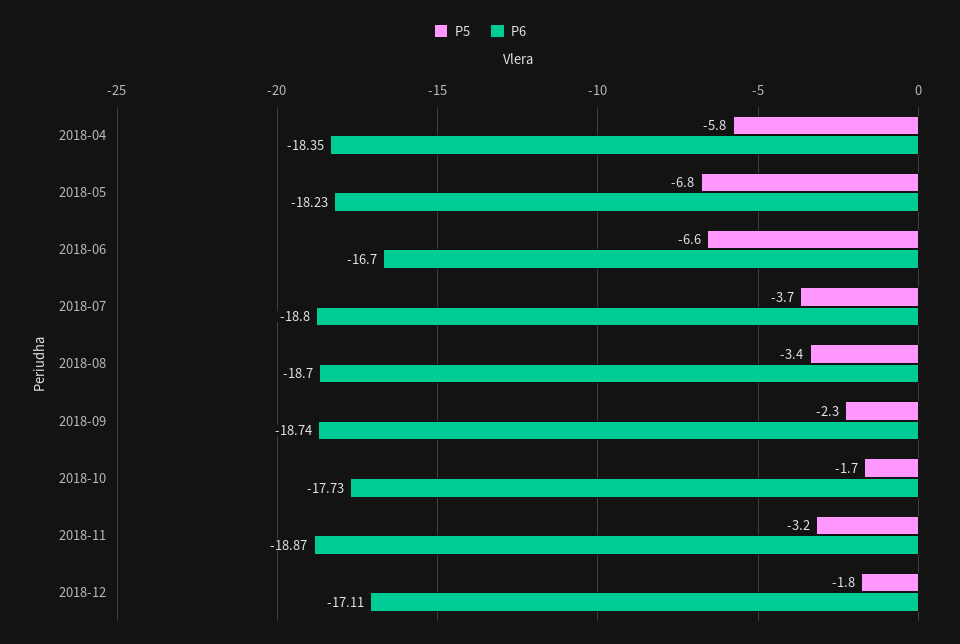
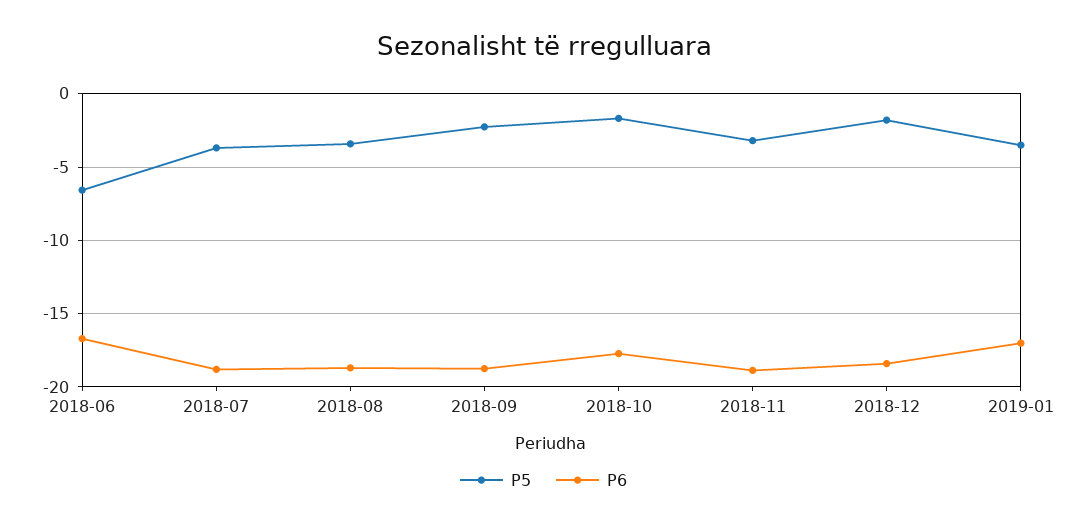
P5, 2018-04: -5.8 -> none
P6, 2018-04: -18.35 -> none
P5, 2018-05: -6.8 -> none
P6, 2018-05: -18.23 -> none
P6, 2018-12: -17.11 -> -18.5
P5, 2019-01: none -> -3.5
P6, 2019-01: none -> -17

